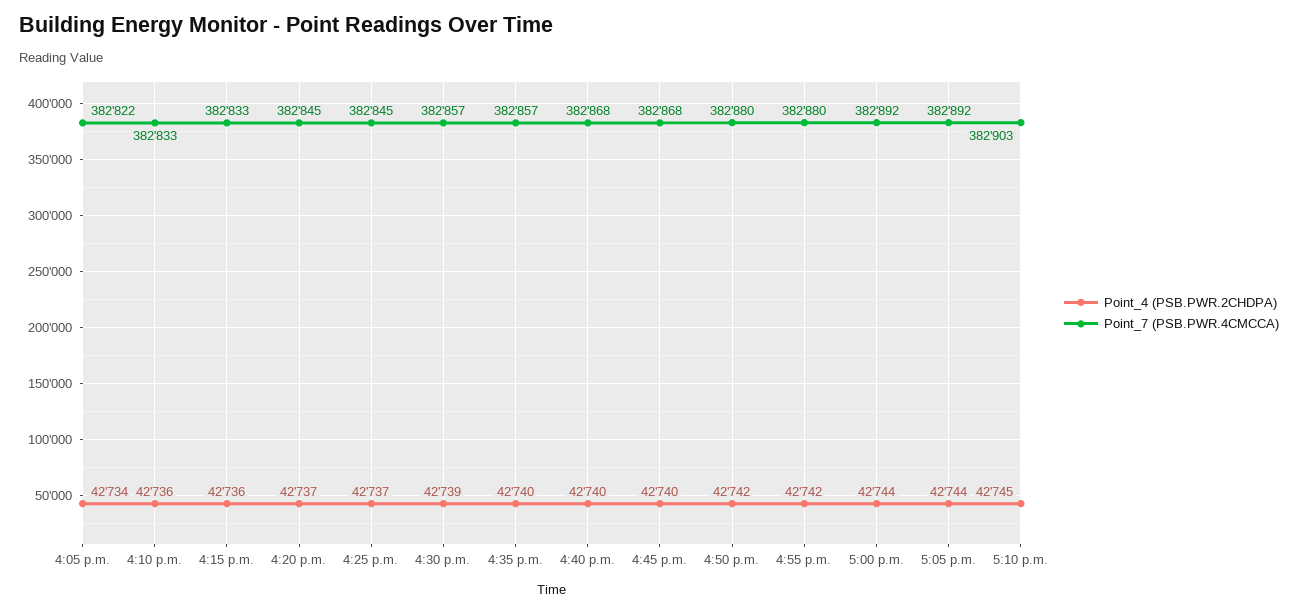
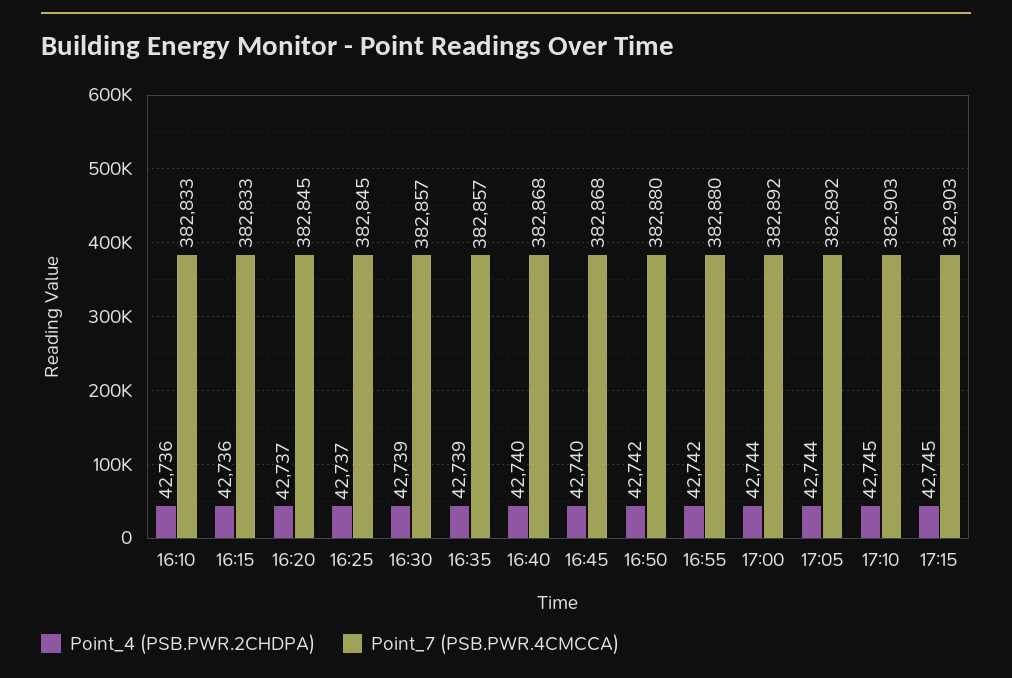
Point_4 (PSB.PWR.2CHDPA), 4:05 p.m.: 42734 -> none
Point_7 (PSB.PWR.4CMCCA), 4:05 p.m.: 382822 -> none
Point_4 (PSB.PWR.2CHDPA), 4:35 p.m.: 42740 -> 42739
Point_4 (PSB.PWR.2CHDPA), 17:15: none -> 42745
Point_7 (PSB.PWR.4CMCCA), 17:15: none -> 382903

